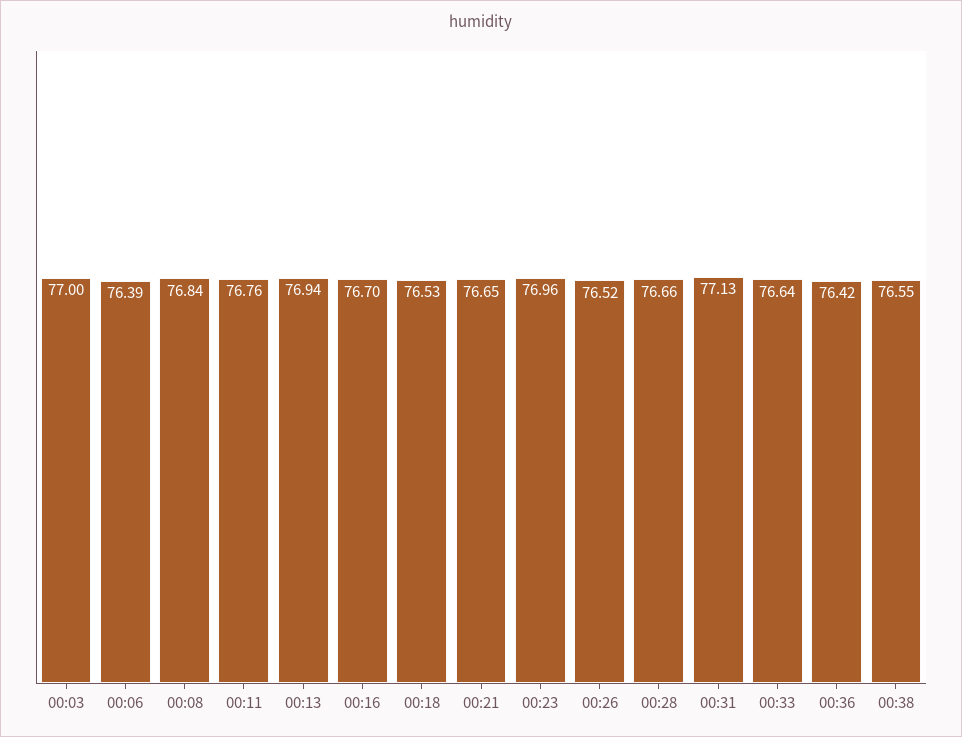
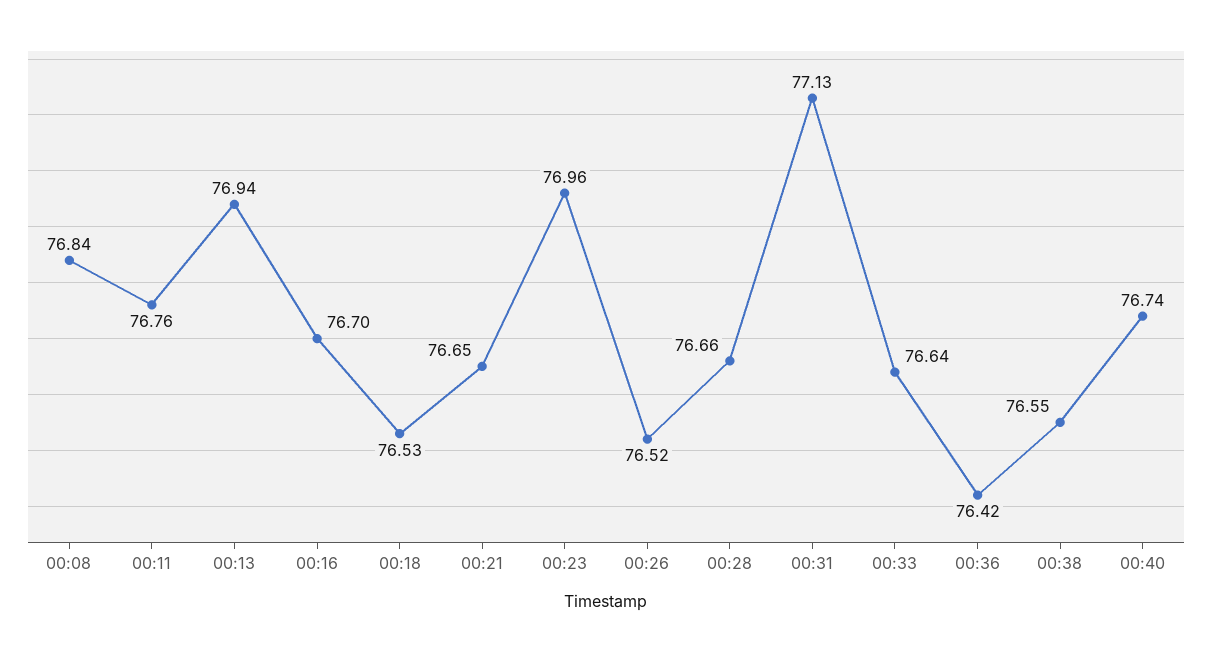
00:03: 77 -> none
00:06: 76.39 -> none
00:40: none -> 76.74

